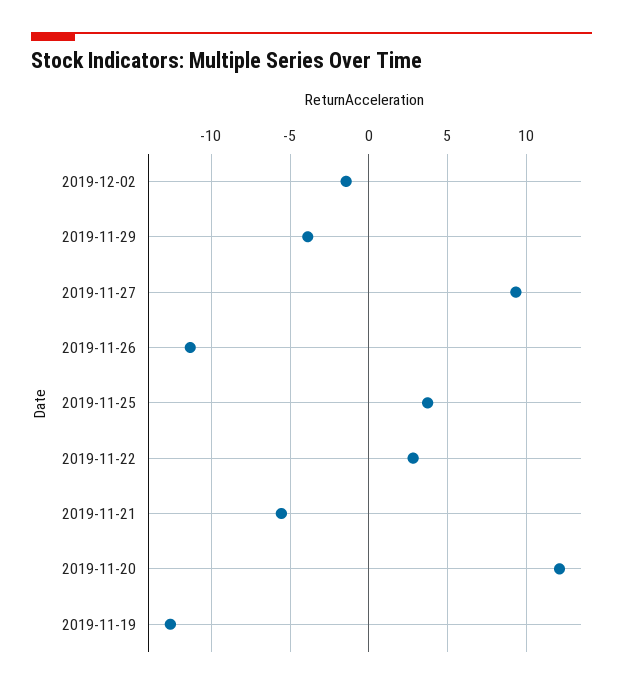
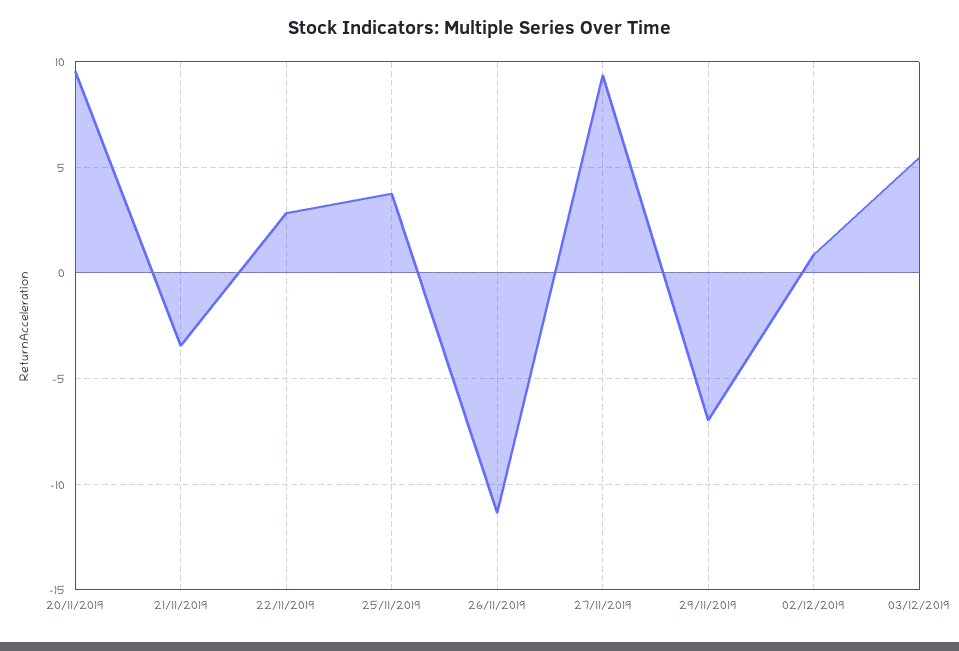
2019-12-02: -1.5 -> 1
2019-11-29: -4 -> -7
2019-11-21: -5.5 -> -3.5
2019-11-20: 12 -> 9.5
2019-11-19: -12.5 -> none
03/12/2019: none -> 5.5

